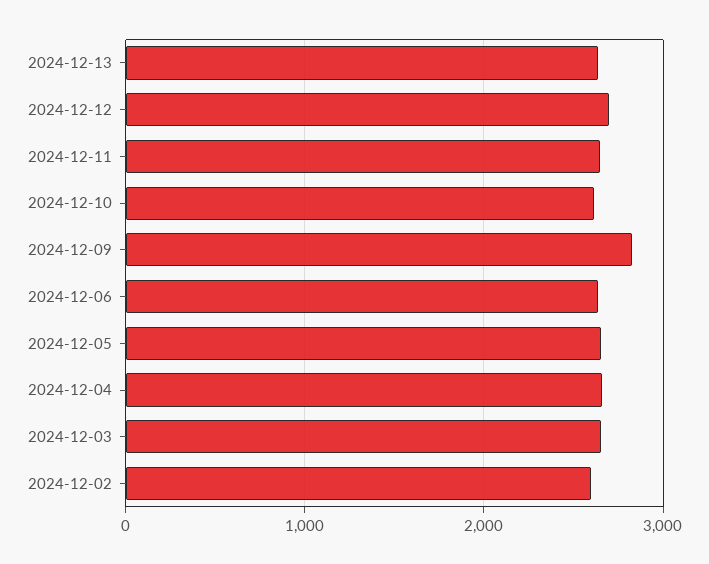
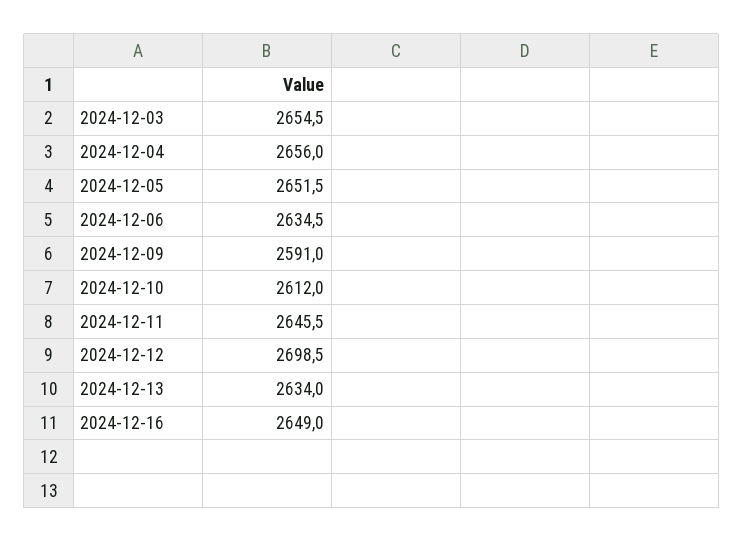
2024-12-09: 2800 -> 2591
2024-12-02: 2600 -> none
2024-12-16: none -> 2649

